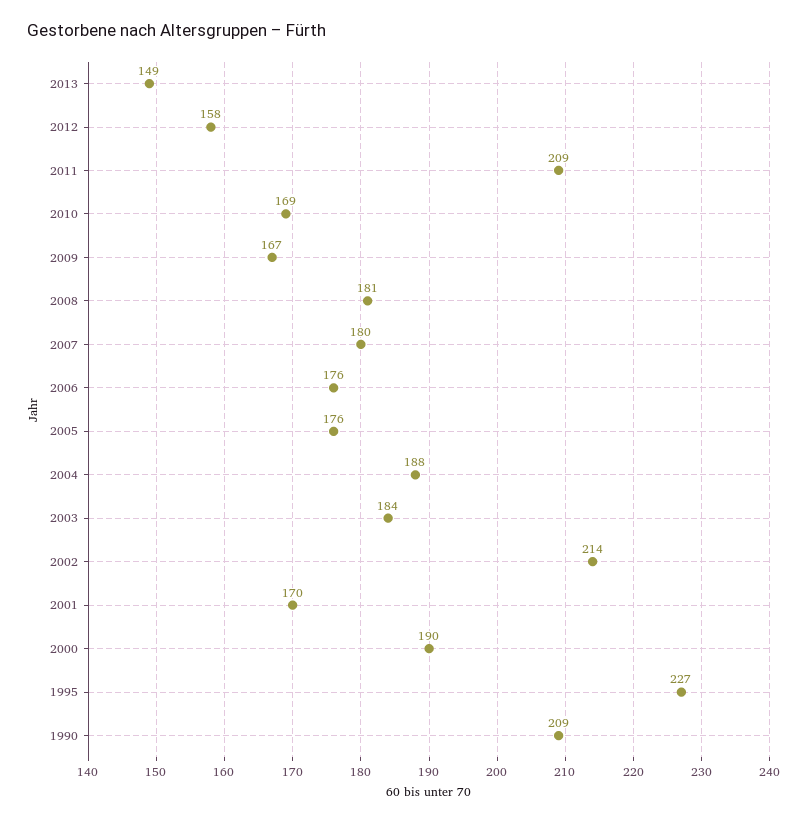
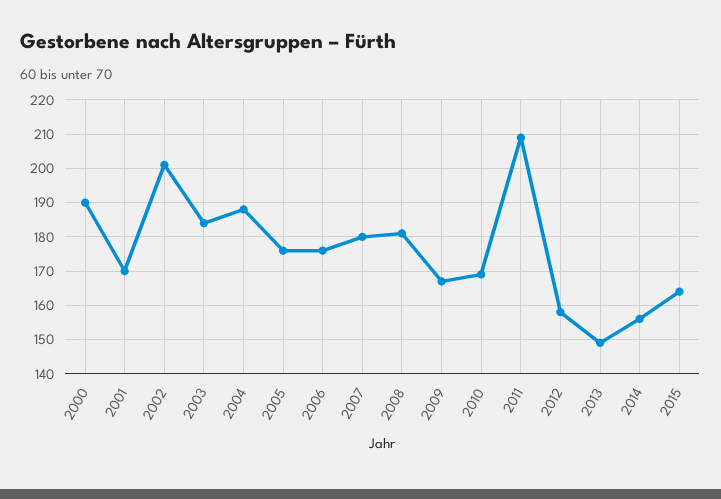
2002: 214 -> 200
1995: 227 -> none
1990: 209 -> none
2014: none -> 155
2015: none -> 165

